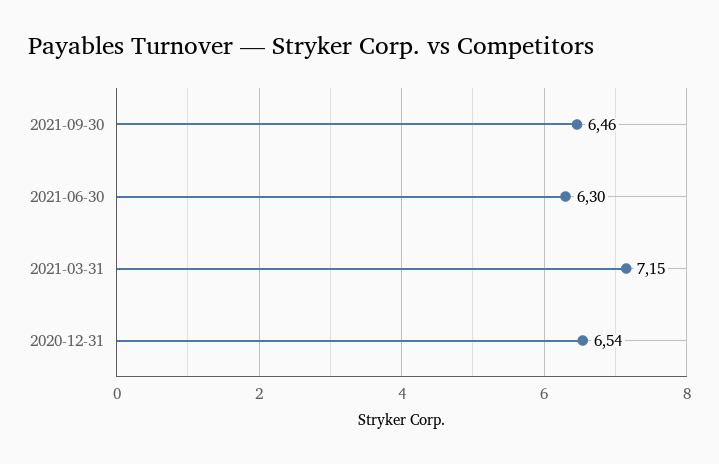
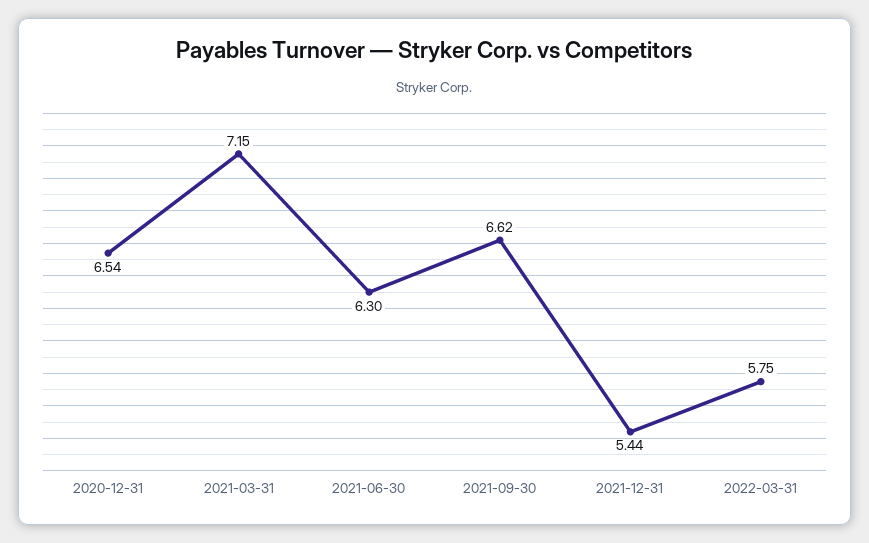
2021-09-30: 6.46 -> 6.62
2021-12-31: none -> 5.44
2022-03-31: none -> 5.75

